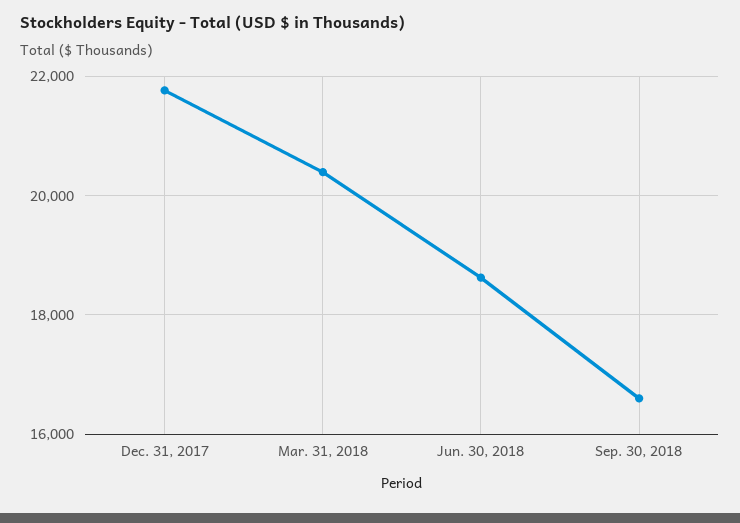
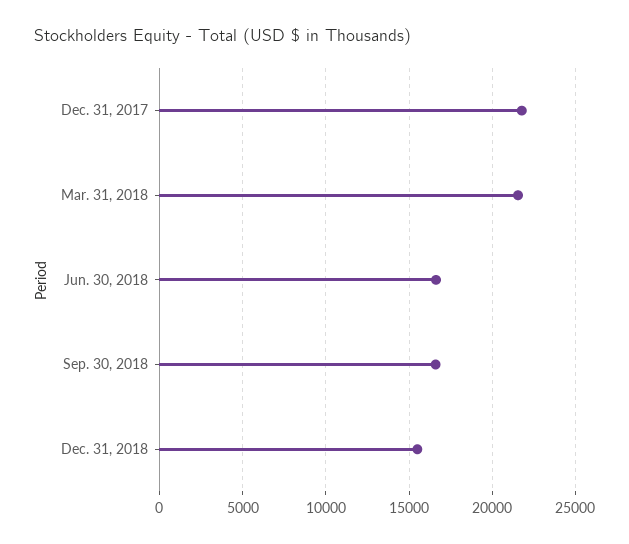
Mar. 31, 2018: 20400 -> 21500
Jun. 30, 2018: 18600 -> 16500
Dec. 31, 2018: none -> 15500

